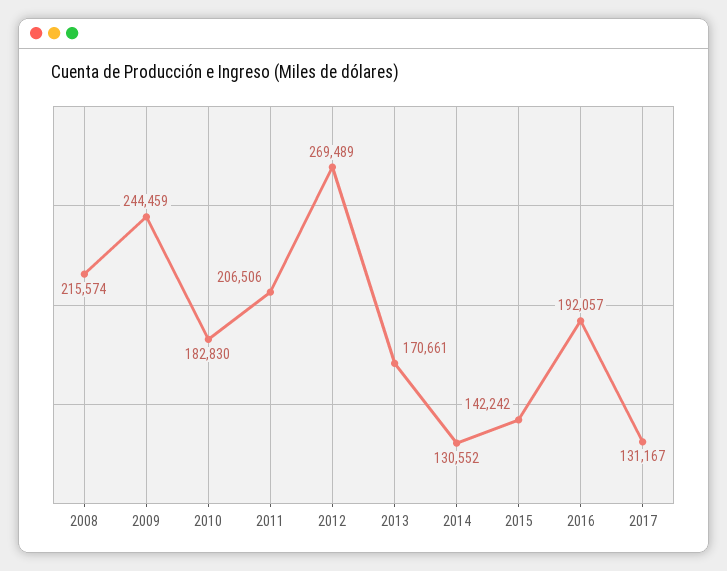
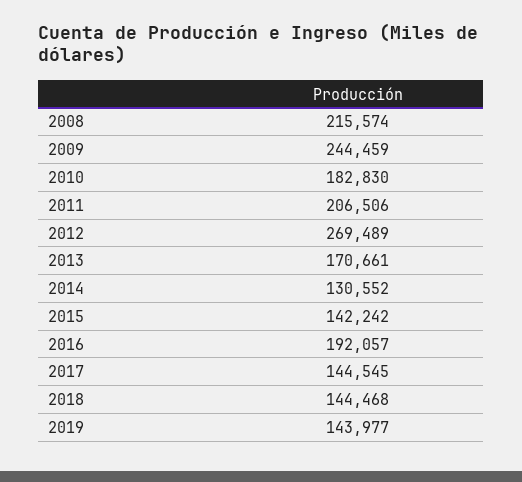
2017: 131167 -> 144545
2018: none -> 144468
2019: none -> 143977

